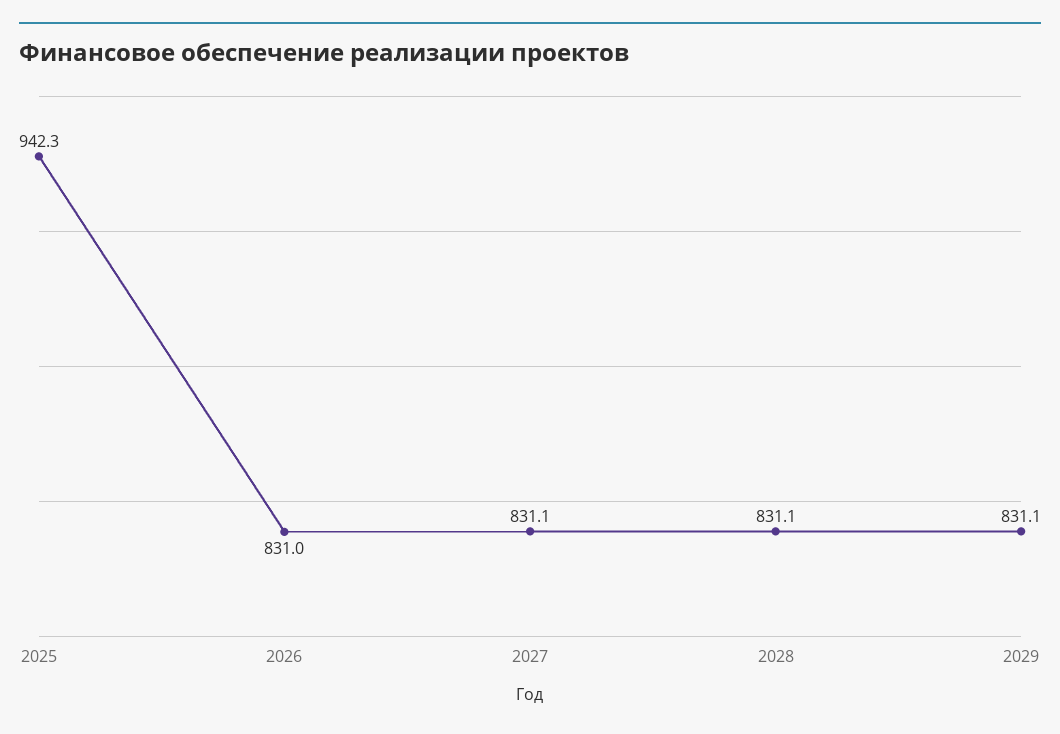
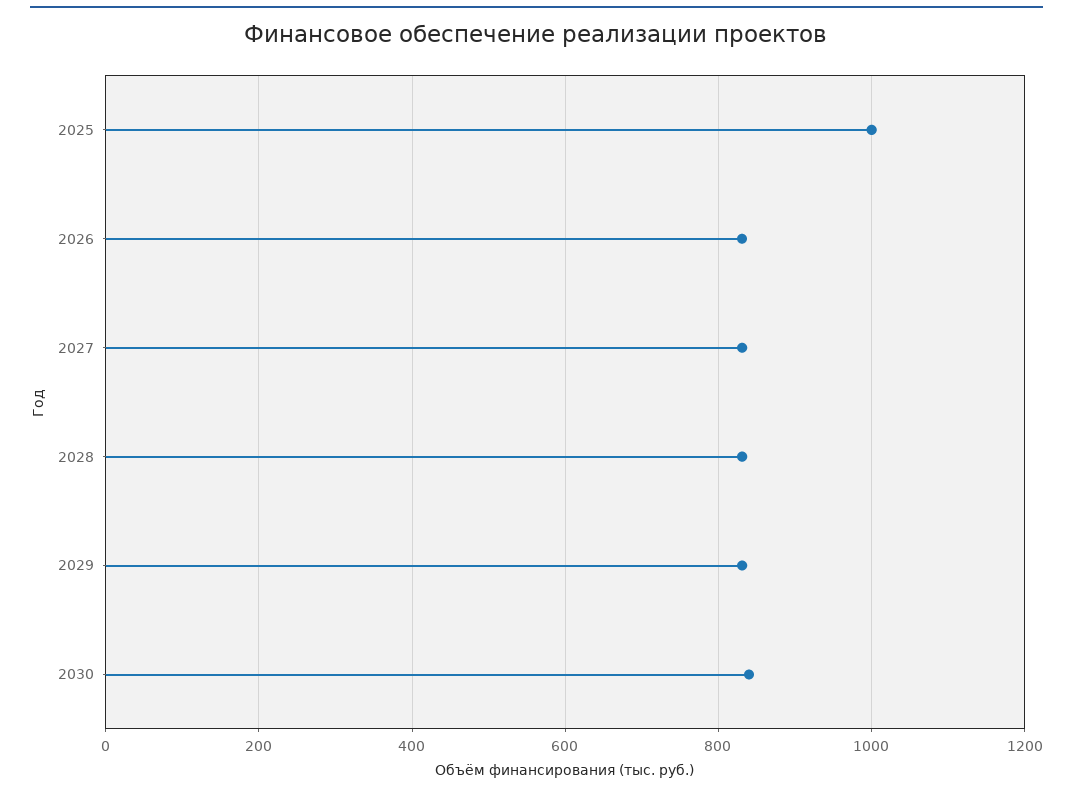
2025: 942.3 -> 1000
2030: none -> 840

